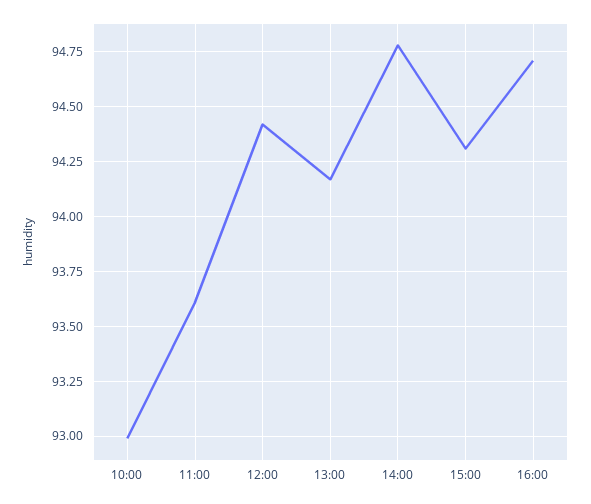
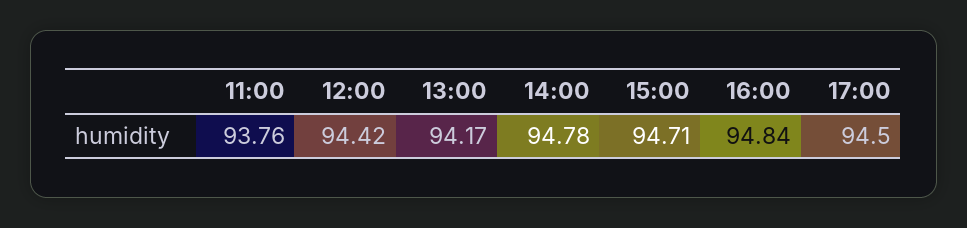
10:00: 93 -> none
11:00: 93.6 -> 93.76
15:00: 94.3 -> 94.71
16:00: 94.7 -> 94.84
17:00: none -> 94.5

